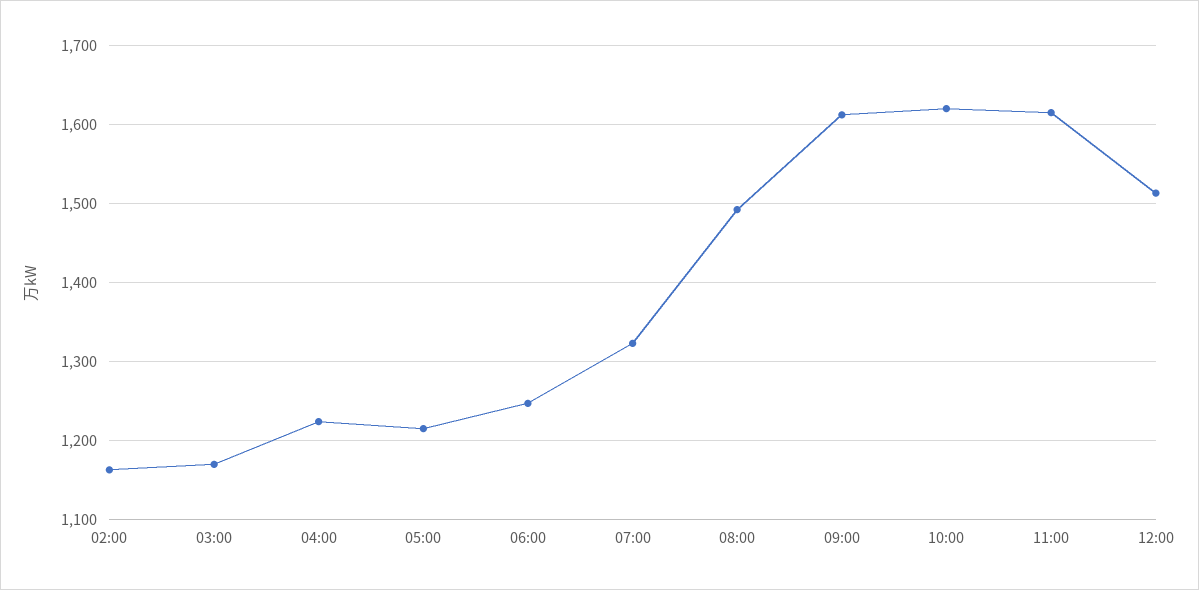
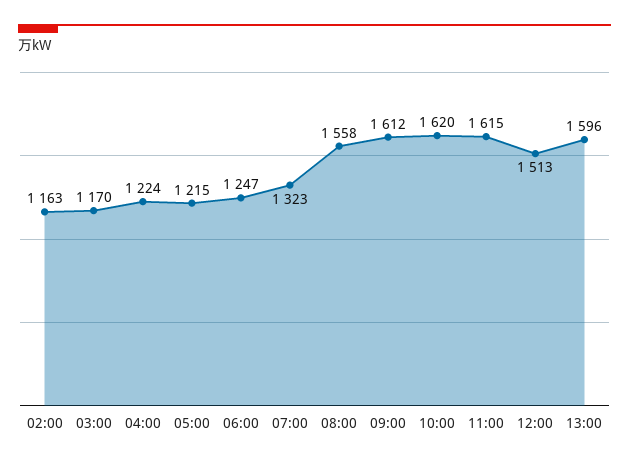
08:00: 1490 -> 1558
13:00: none -> 1596

